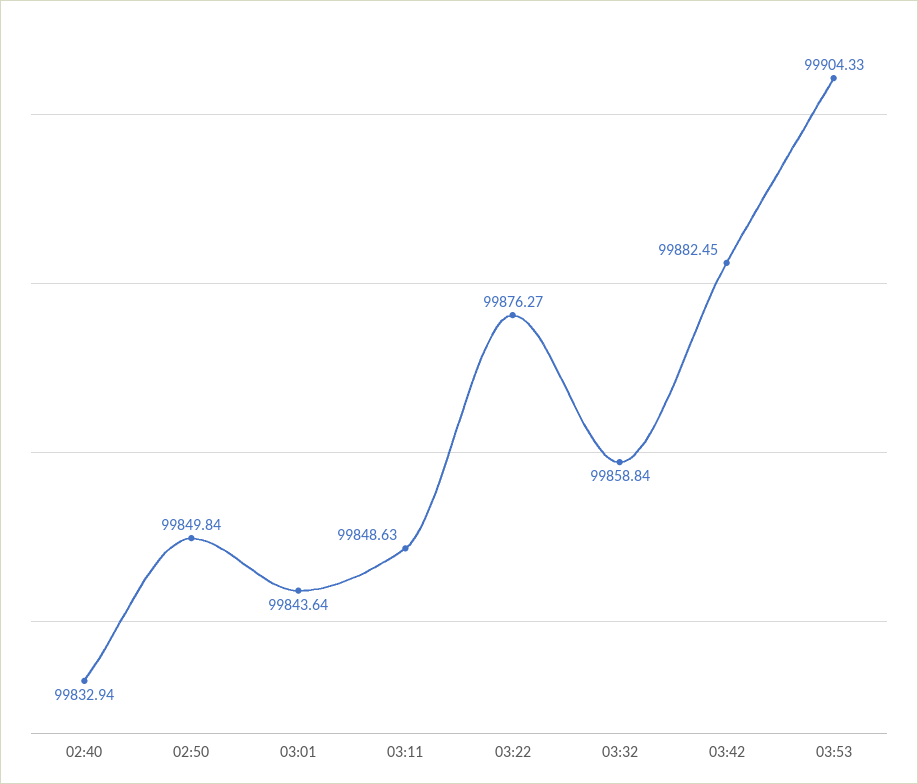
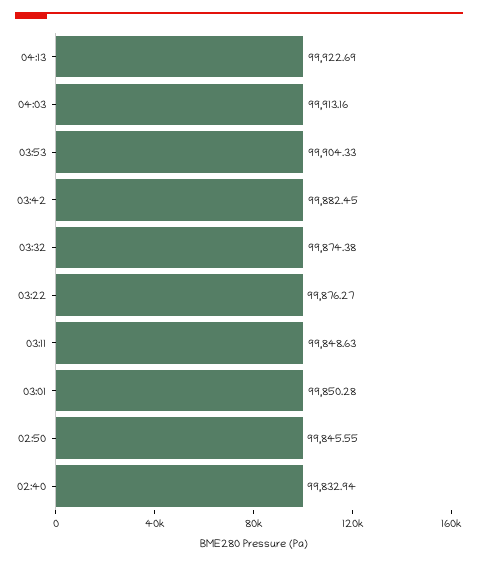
02:50: 99849.84 -> 99845.55
03:01: 99843.64 -> 99850.28
03:32: 99858.84 -> 99874.38
04:13: none -> 99922.69
04:03: none -> 99913.16

